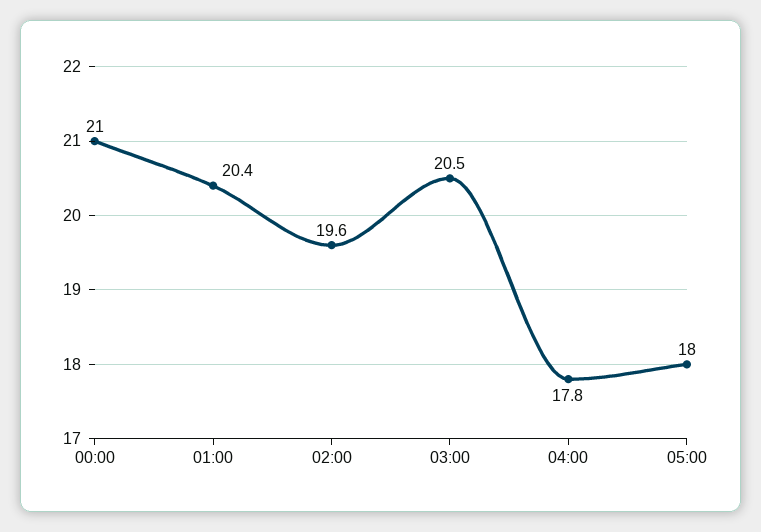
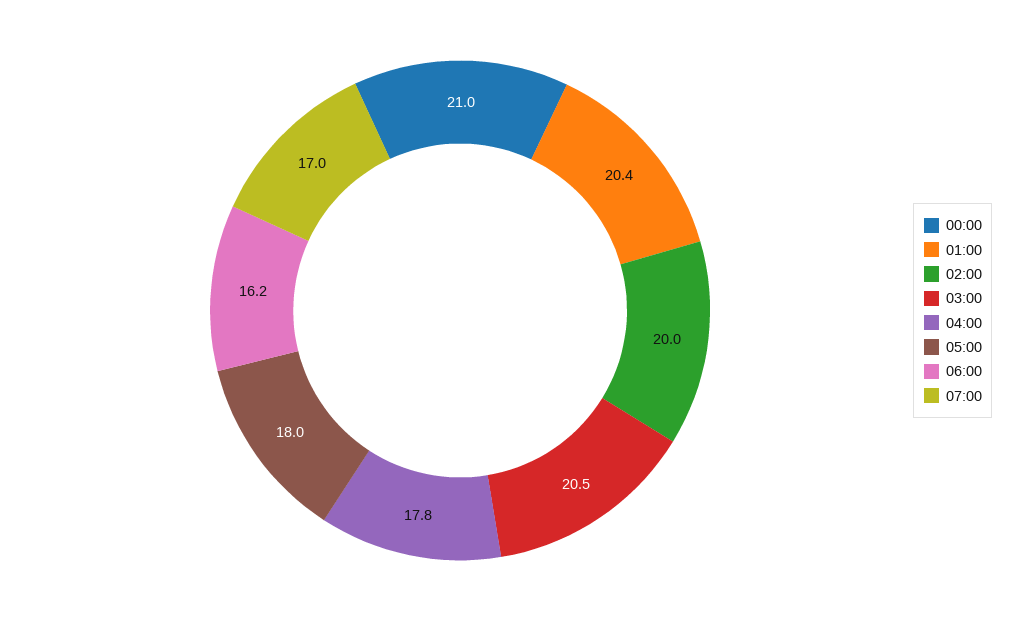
02:00: 19.6 -> 20
06:00: none -> 16.2
07:00: none -> 17

